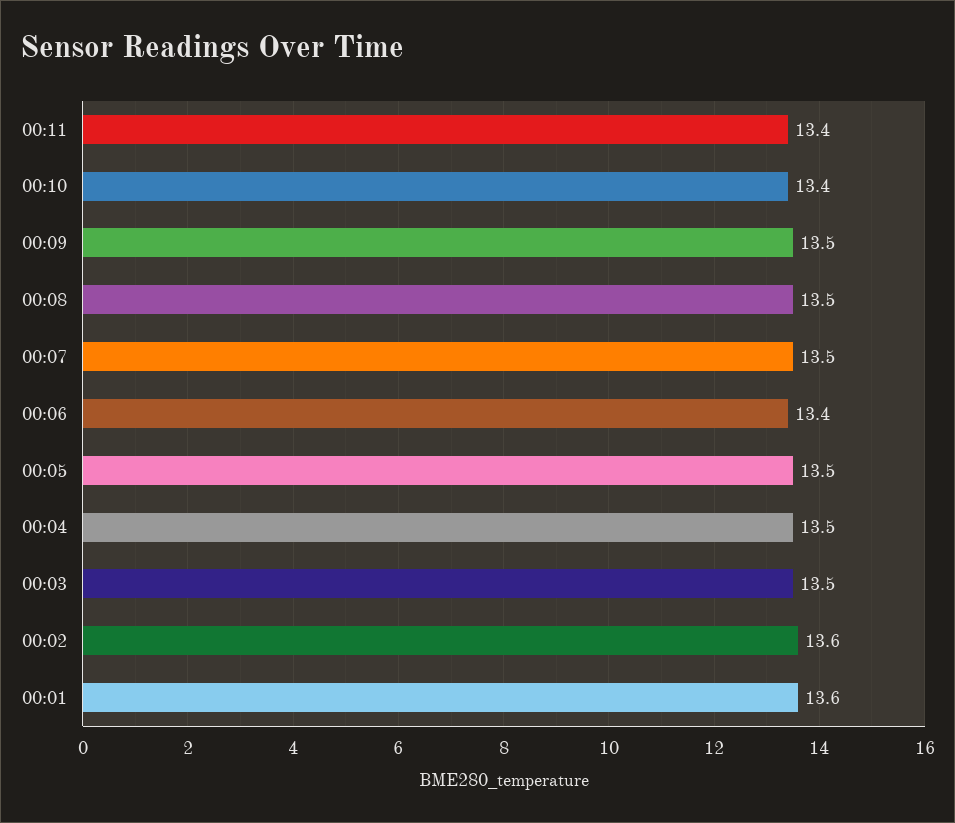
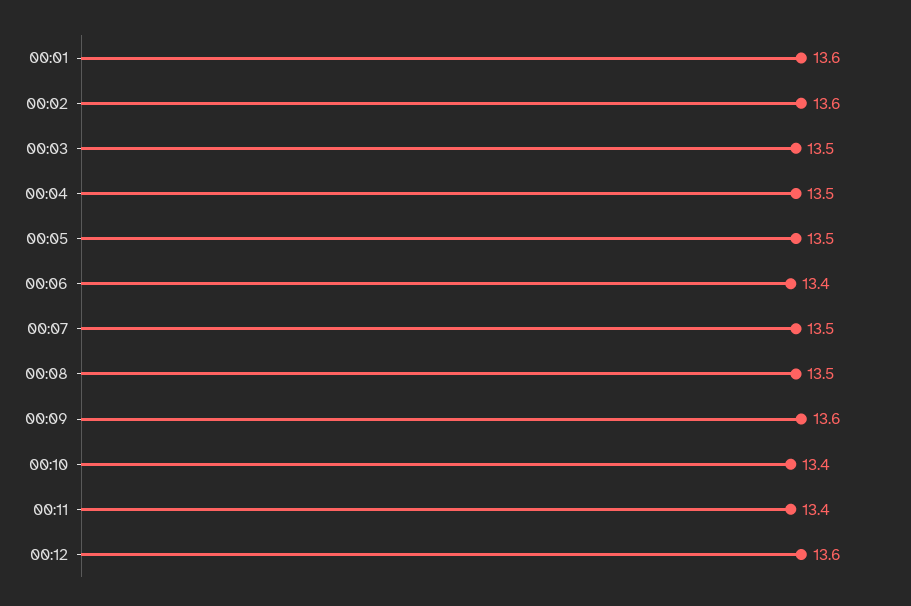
00:09: 13.5 -> 13.6
00:12: none -> 13.6

